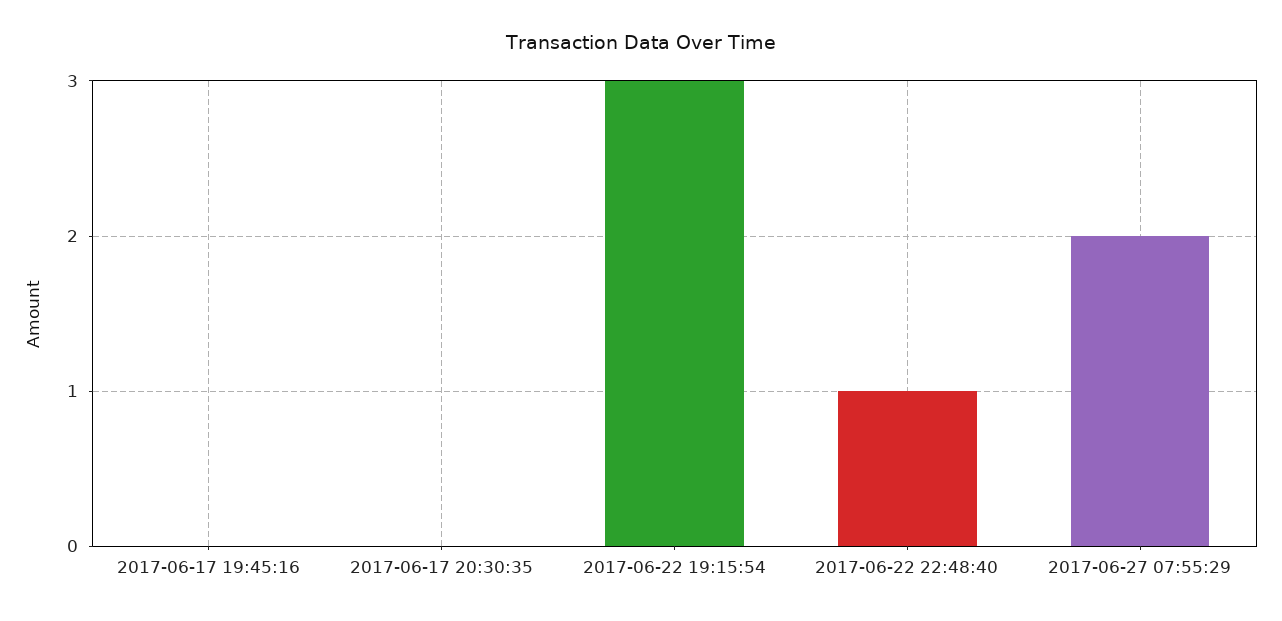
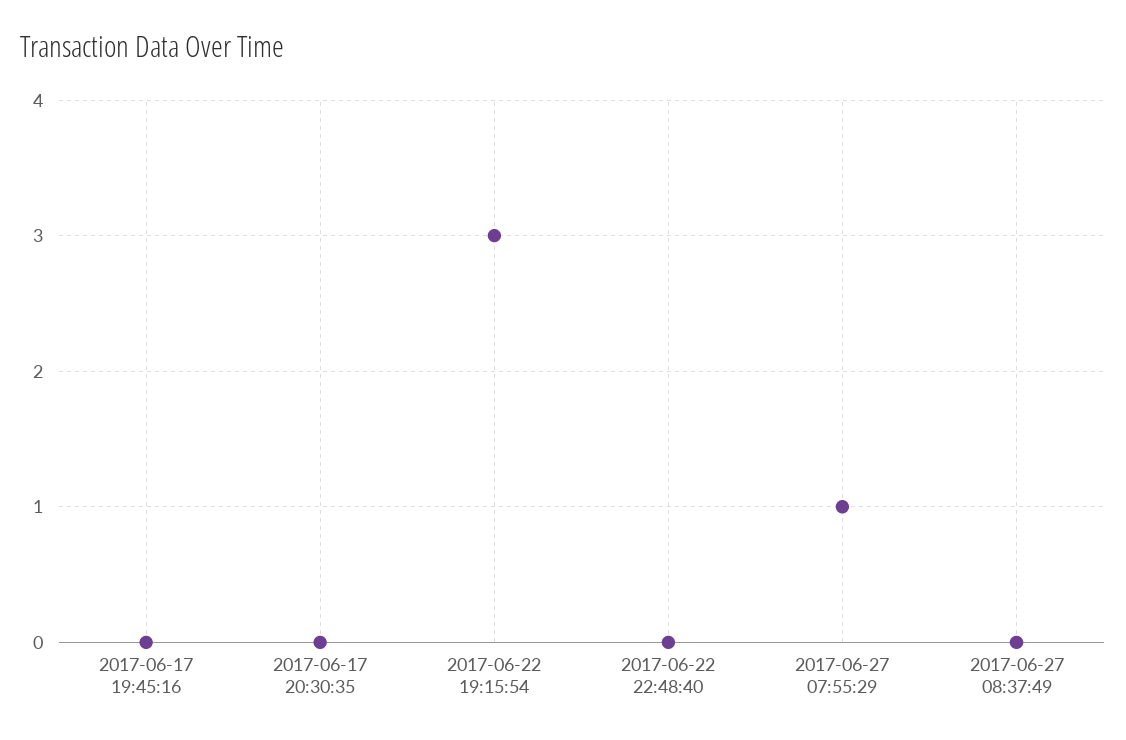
2017-06-22 22:48:40: 1 -> 0
2017-06-27 07:55:29: 2 -> 1
2017-06-27 08:37:49: none -> 0

